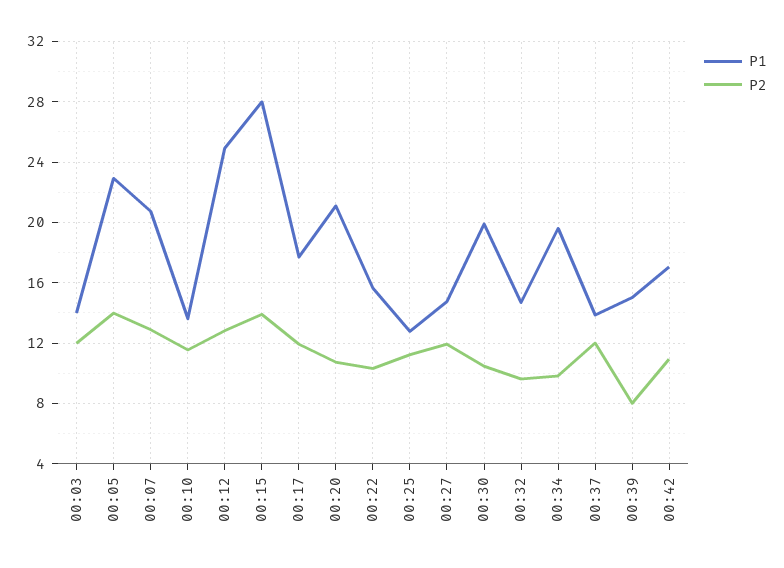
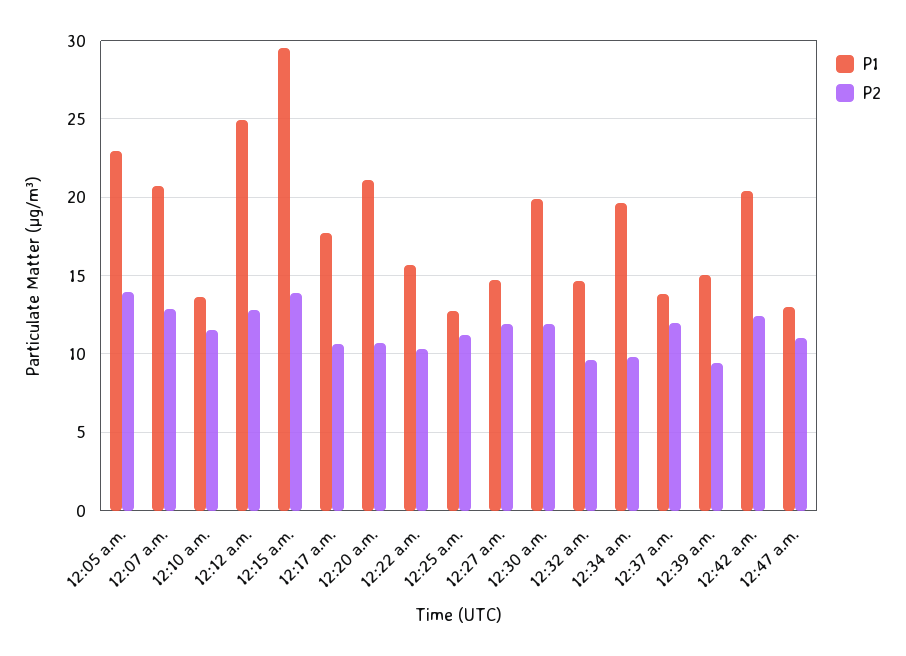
P1, 00:03: 14 -> none
P2, 00:03: 12 -> none
P1, 00:15: 28 -> 29.5
P2, 00:17: 12 -> 10.5
P2, 00:30: 10.5 -> 12
P2, 00:39: 8 -> 9.5
P1, 00:42: 17 -> 20.5
P2, 00:42: 11 -> 12.5
P1, 12:47 a.m.: none -> 13
P2, 12:47 a.m.: none -> 11

